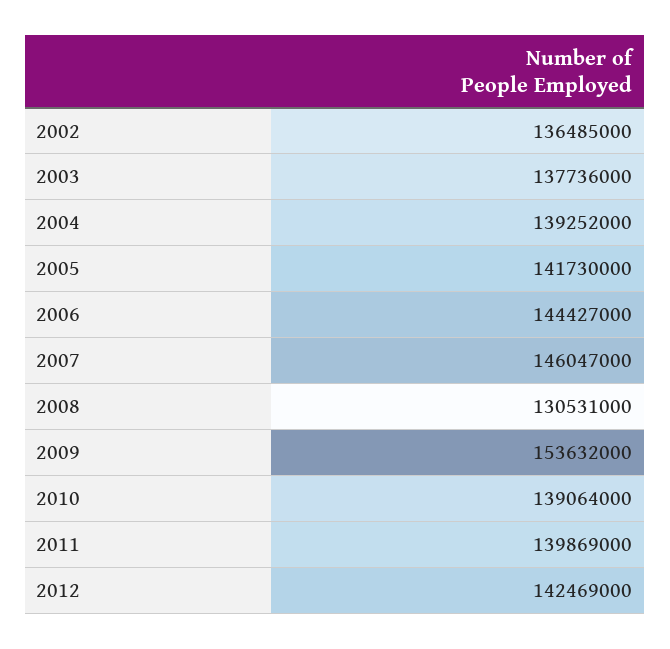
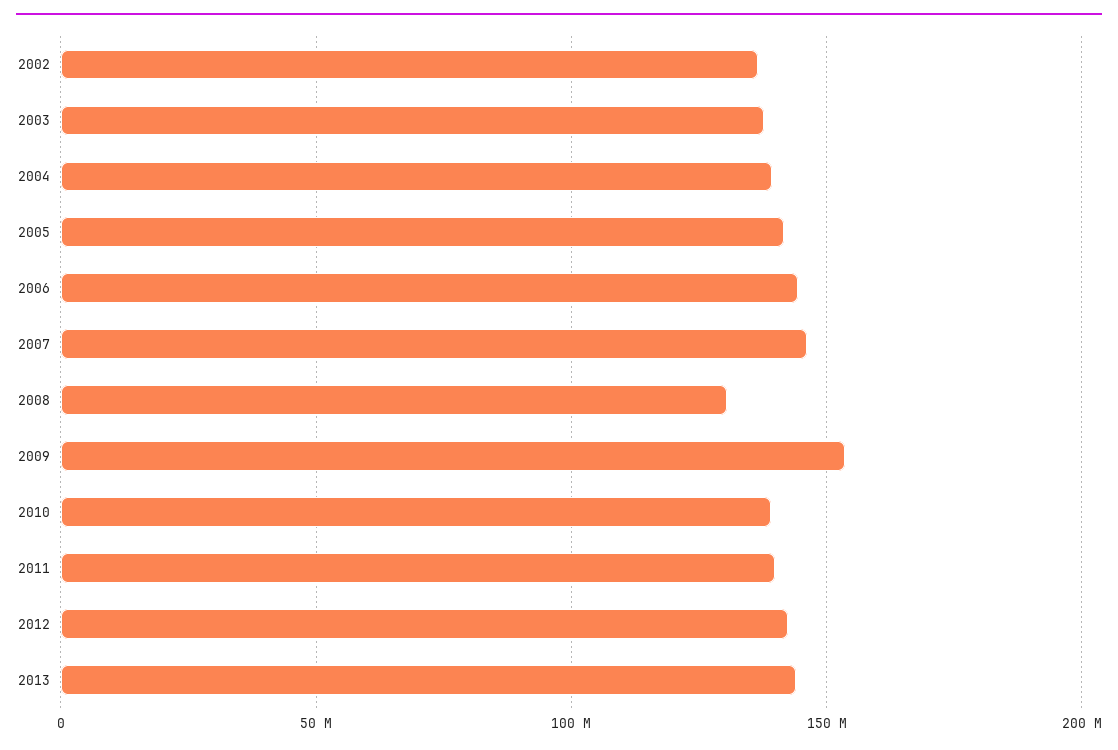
2013: none -> 145000000

